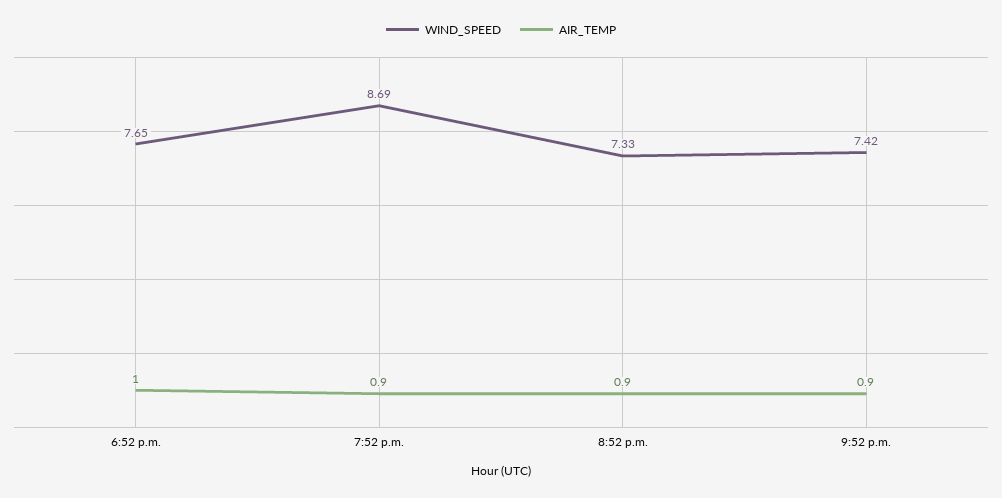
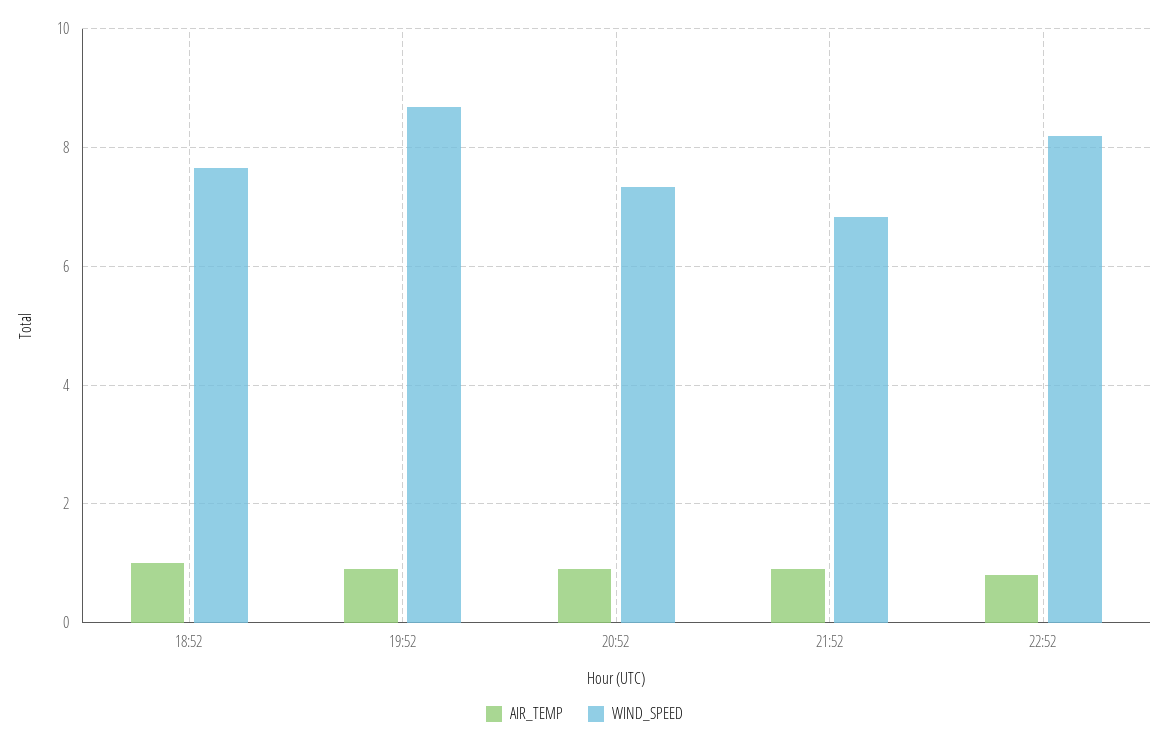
WIND_SPEED, 9:52 p.m.: 7.42 -> 6.8
AIR_TEMP, 22:52: none -> 0.8
WIND_SPEED, 22:52: none -> 8.2

